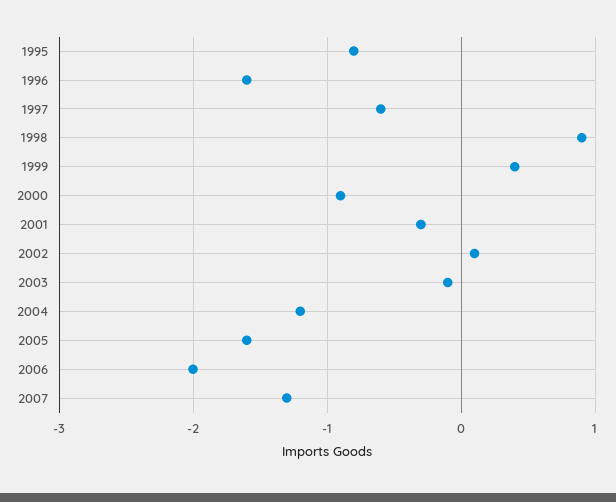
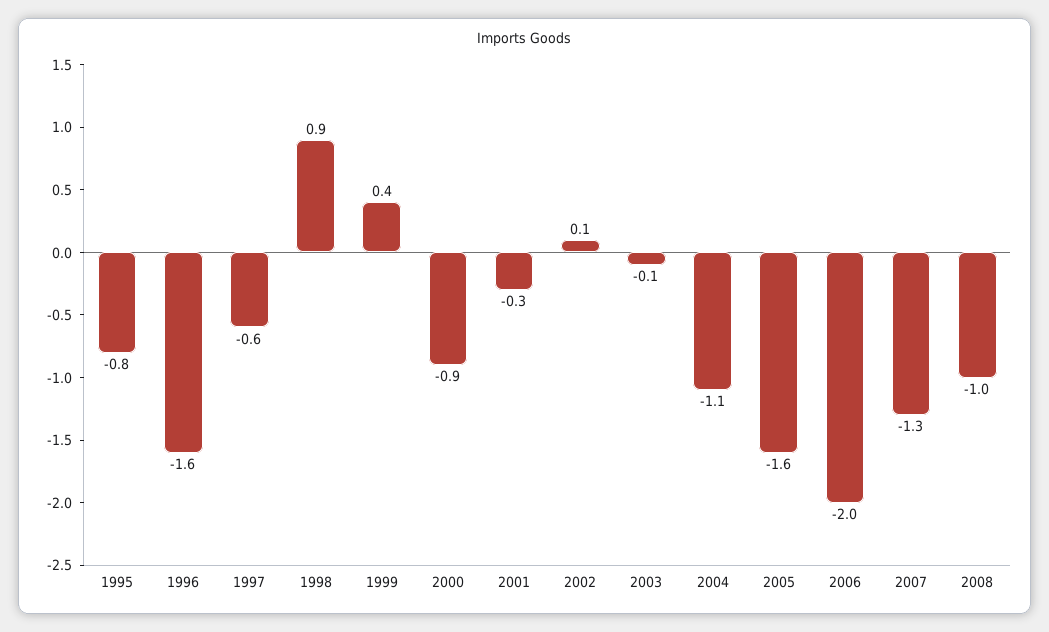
2004: -1.2 -> -1.1
2008: none -> -1

